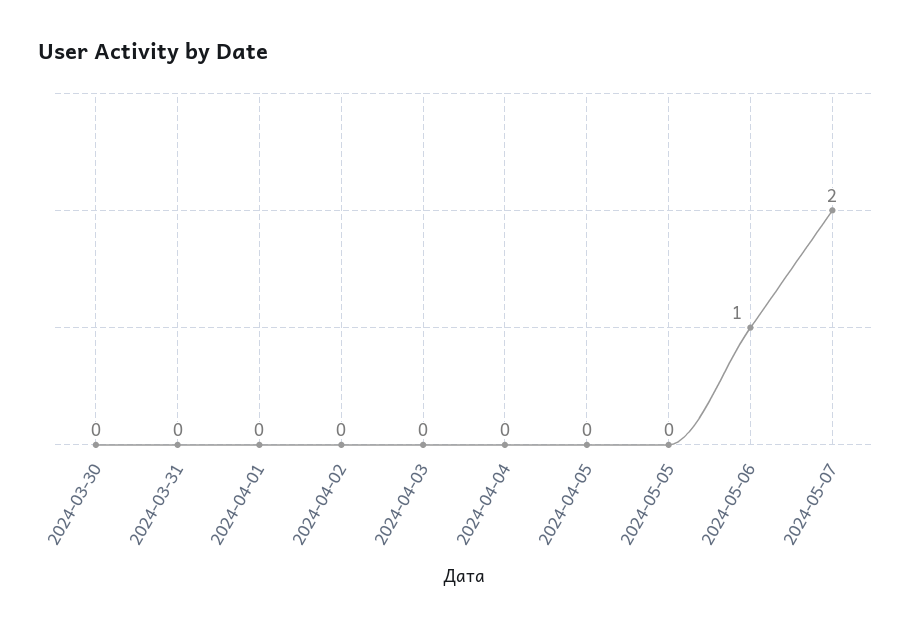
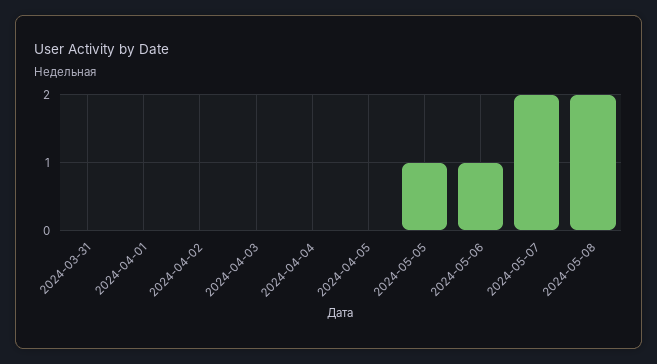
2024-03-30: 0 -> none
2024-05-05: 0 -> 1
2024-05-08: none -> 2

